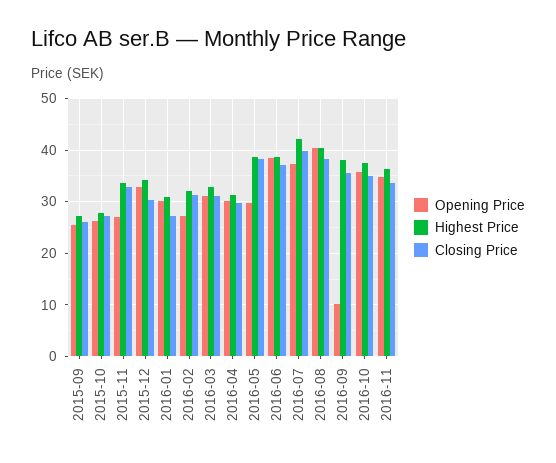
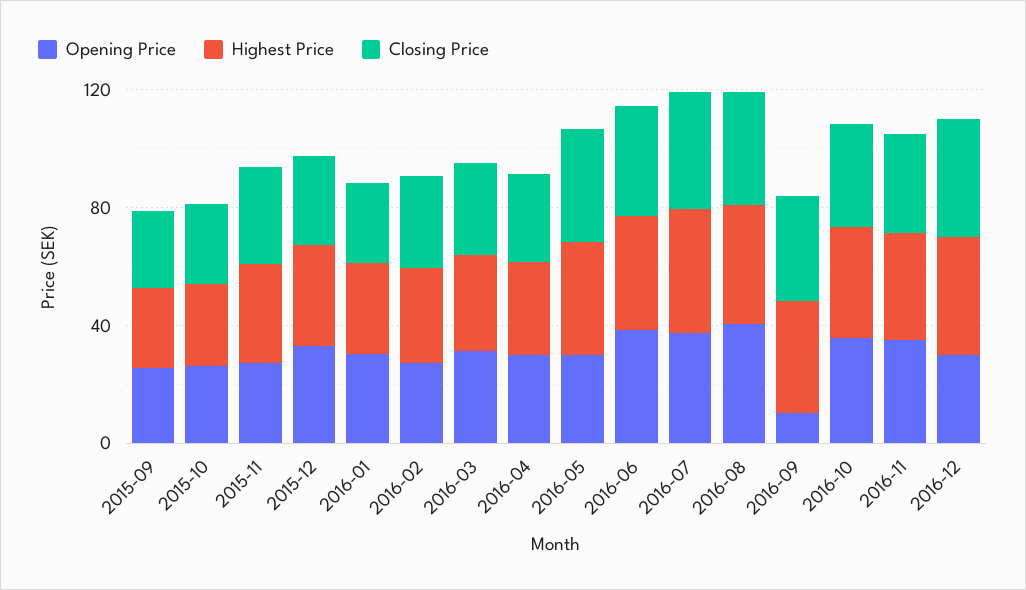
Opening Price, 2016-12: none -> 30
Highest Price, 2016-12: none -> 40
Closing Price, 2016-12: none -> 40

